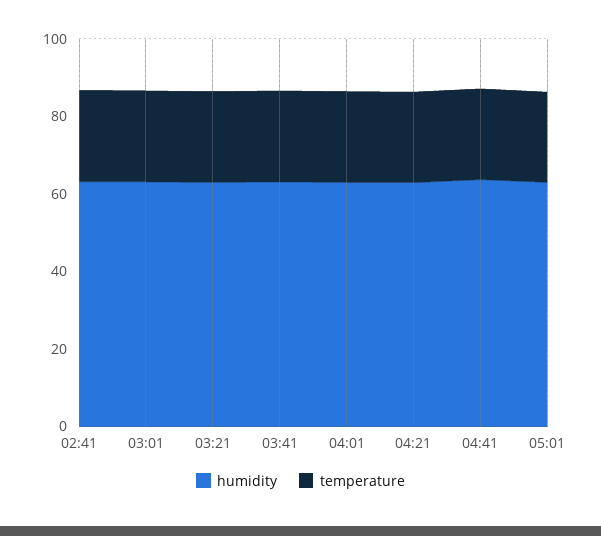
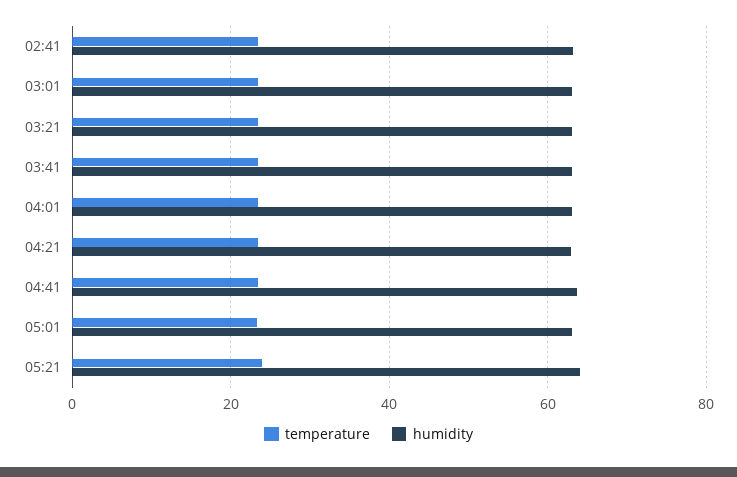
temperature, 05:21: none -> 24
humidity, 05:21: none -> 64

